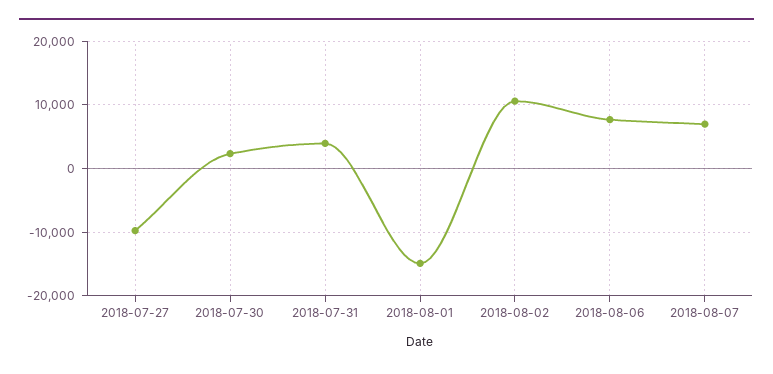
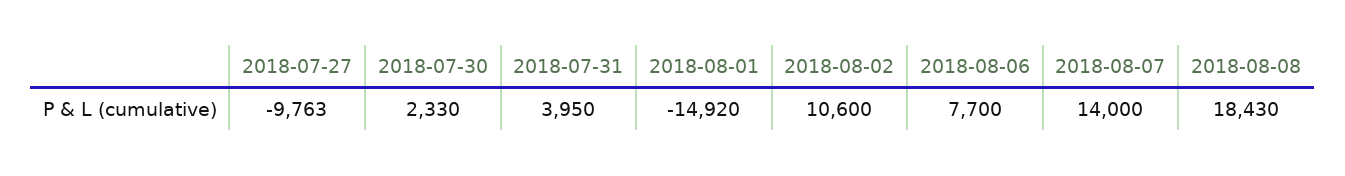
2018-08-07: 7000 -> 14000
2018-08-08: none -> 18430

